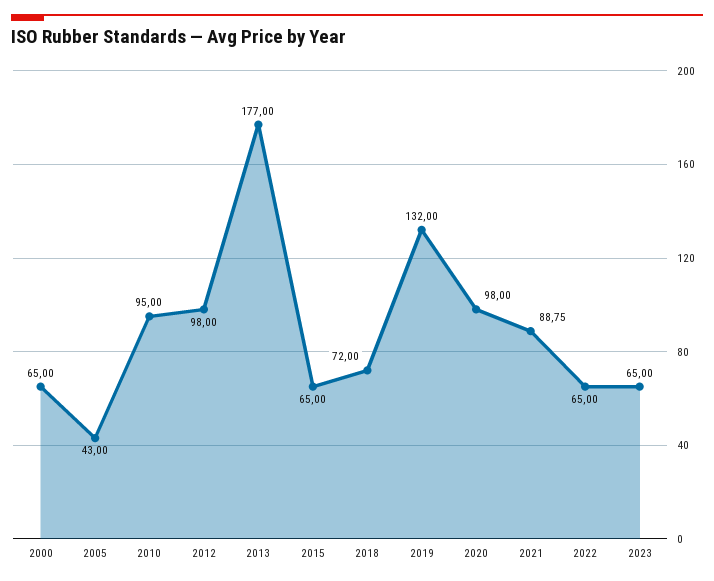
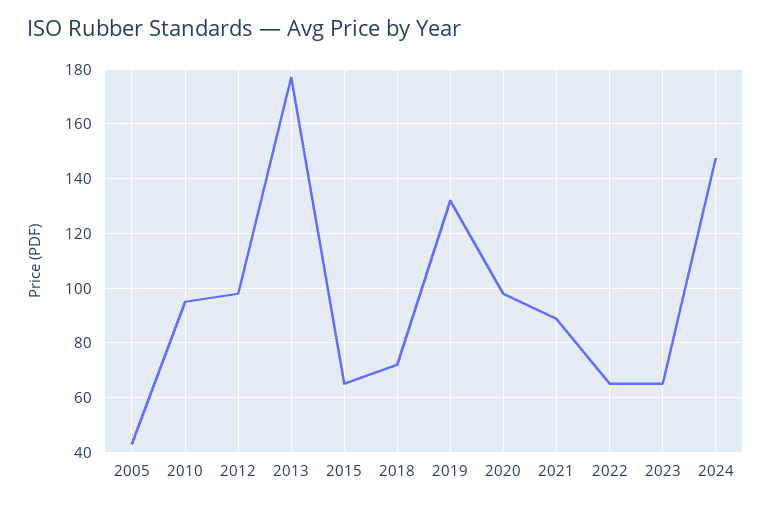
2000: 65 -> none
2024: none -> 147.5

